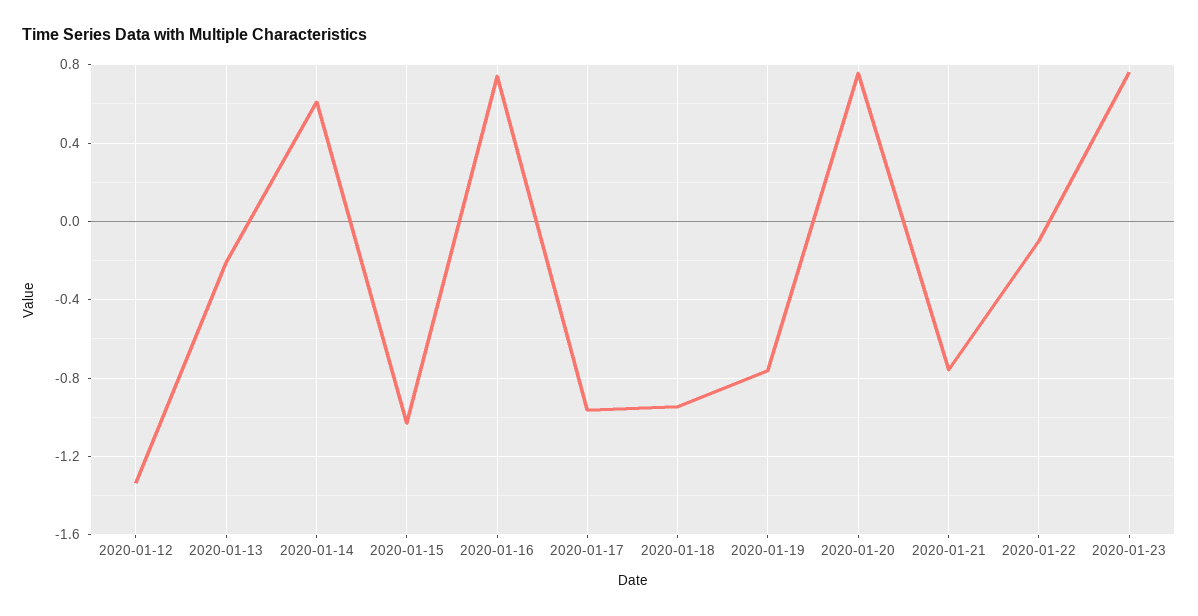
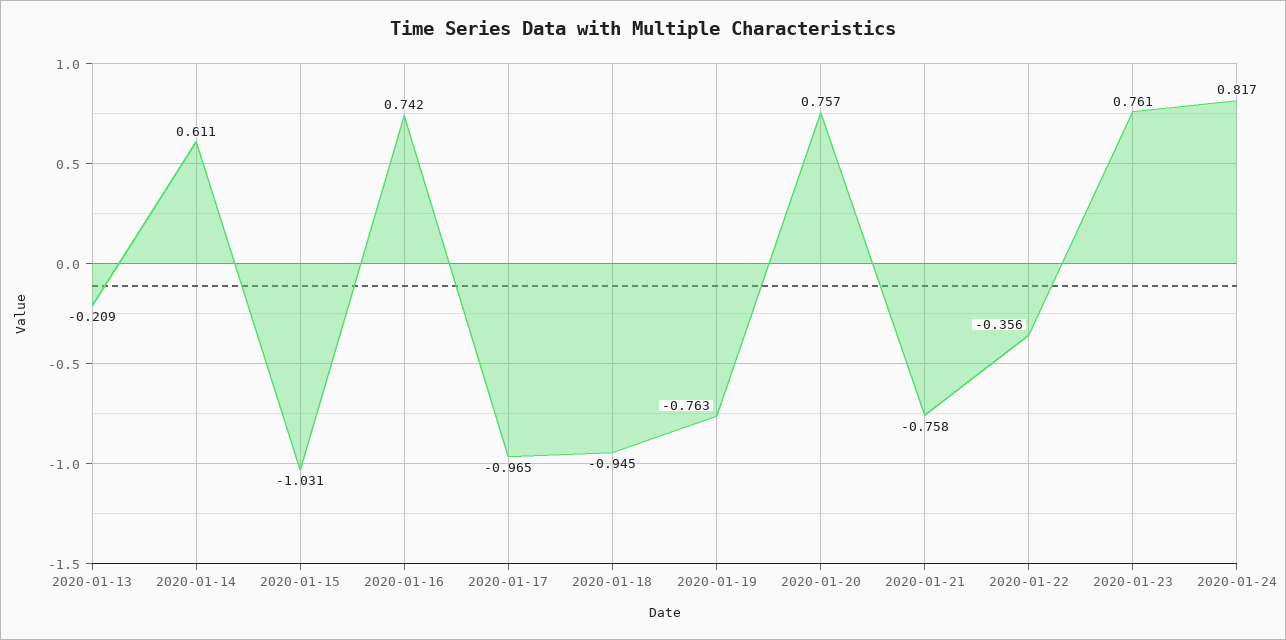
2020-01-12: -1.35 -> none
2020-01-22: -0.1 -> -0.356
2020-01-24: none -> 0.817

